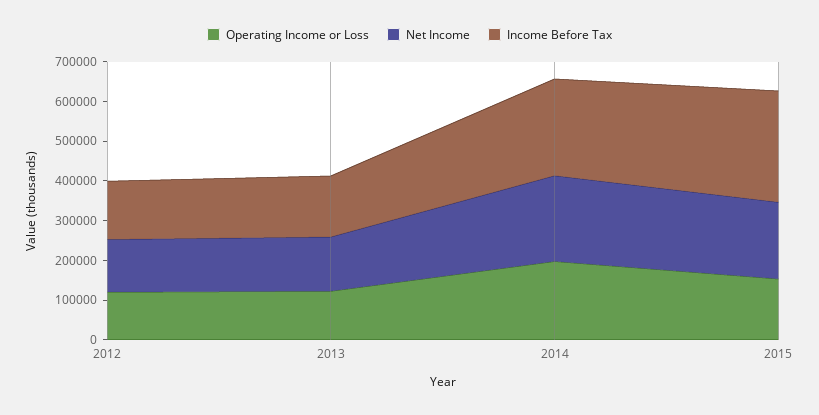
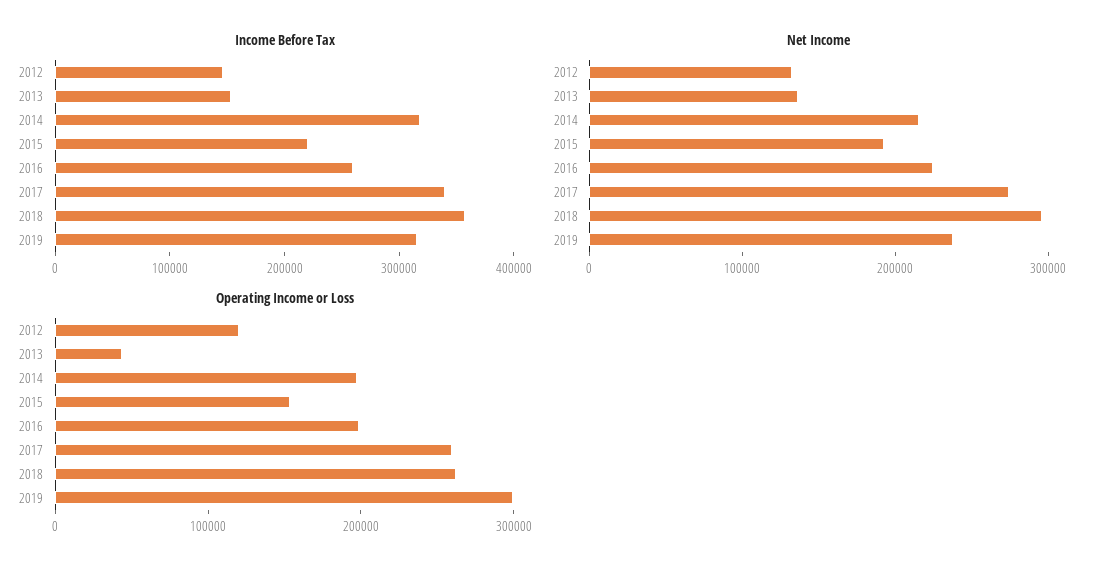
Operating Income or Loss, 2013: 125000 -> 40000
Income Before Tax, 2014: 250000 -> 320000
Income Before Tax, 2015: 275000 -> 220000
Income Before Tax, 2016: none -> 260000
Income Before Tax, 2017: none -> 340000
Income Before Tax, 2018: none -> 360000
Income Before Tax, 2019: none -> 320000
Net Income, 2016: none -> 220000
Net Income, 2017: none -> 280000
Net Income, 2018: none -> 300000
Net Income, 2019: none -> 240000
Operating Income or Loss, 2016: none -> 200000
Operating Income or Loss, 2017: none -> 260000
Operating Income or Loss, 2018: none -> 260000
Operating Income or Loss, 2019: none -> 300000

